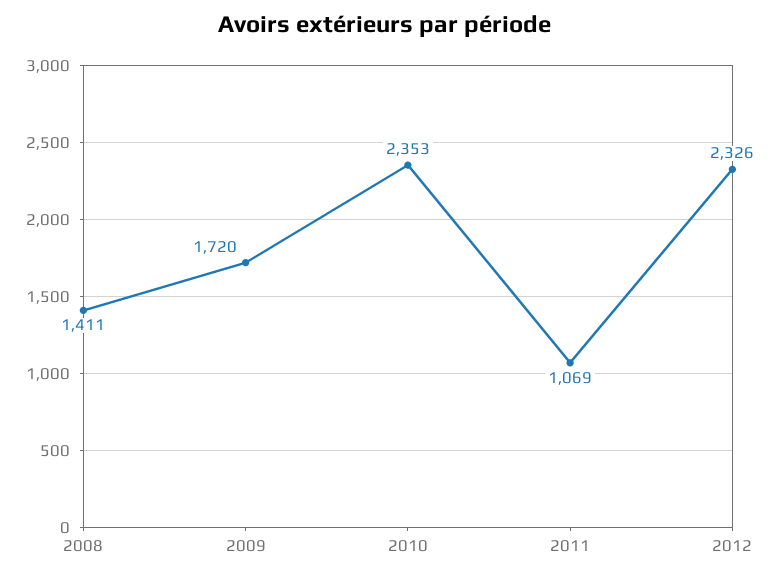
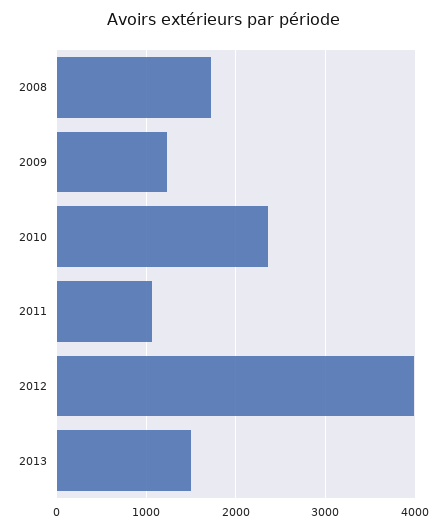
2008: 1411 -> 1700
2009: 1720 -> 1200
2012: 2326 -> 4000
2013: none -> 1500

